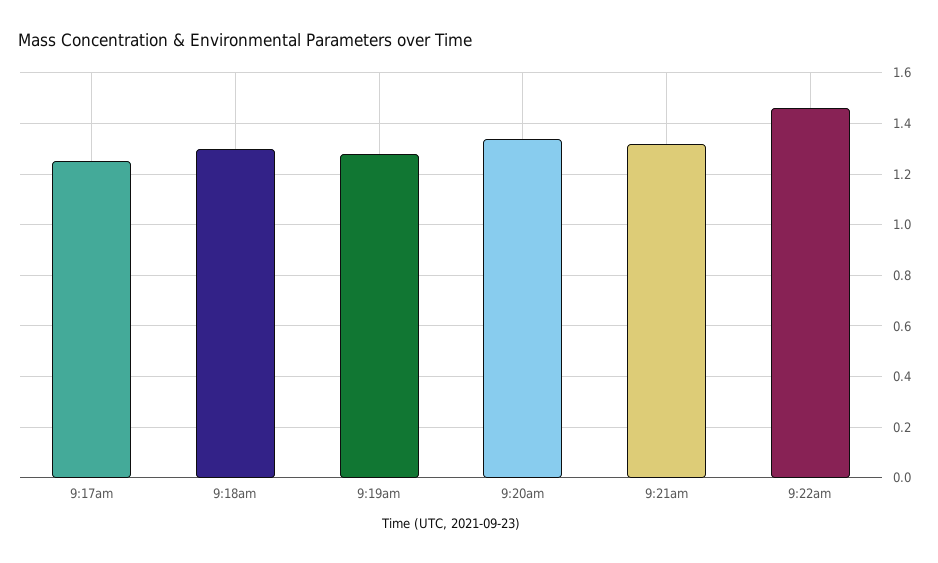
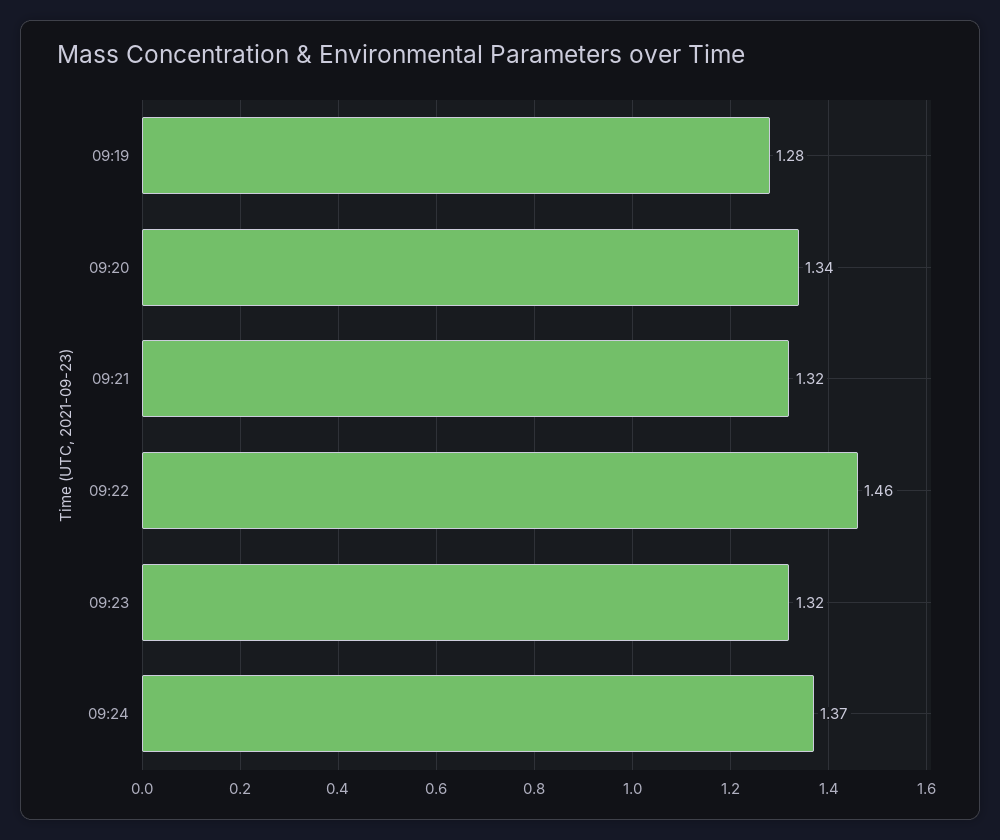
9:17am: 1.25 -> none
9:18am: 1.3 -> none
09:23: none -> 1.32
09:24: none -> 1.37

